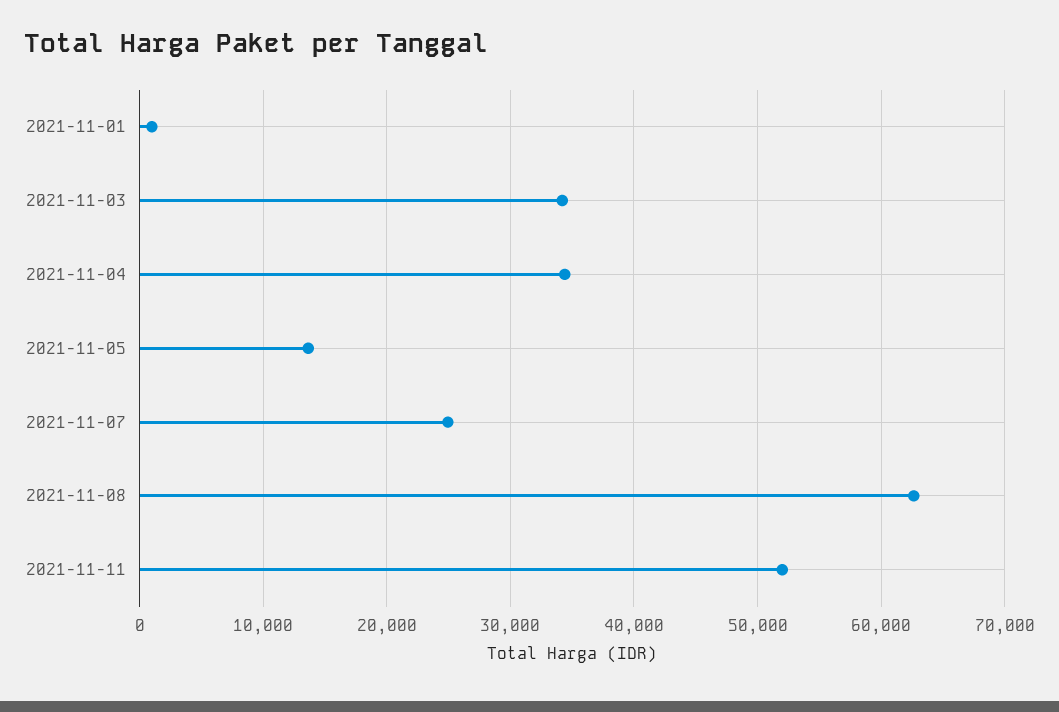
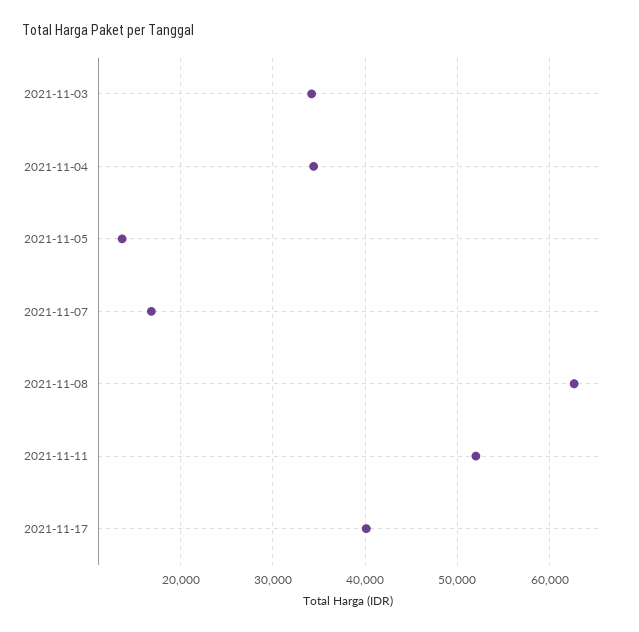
2021-11-01: 1000 -> none
2021-11-07: 25000 -> 17000
2021-11-17: none -> 40000

